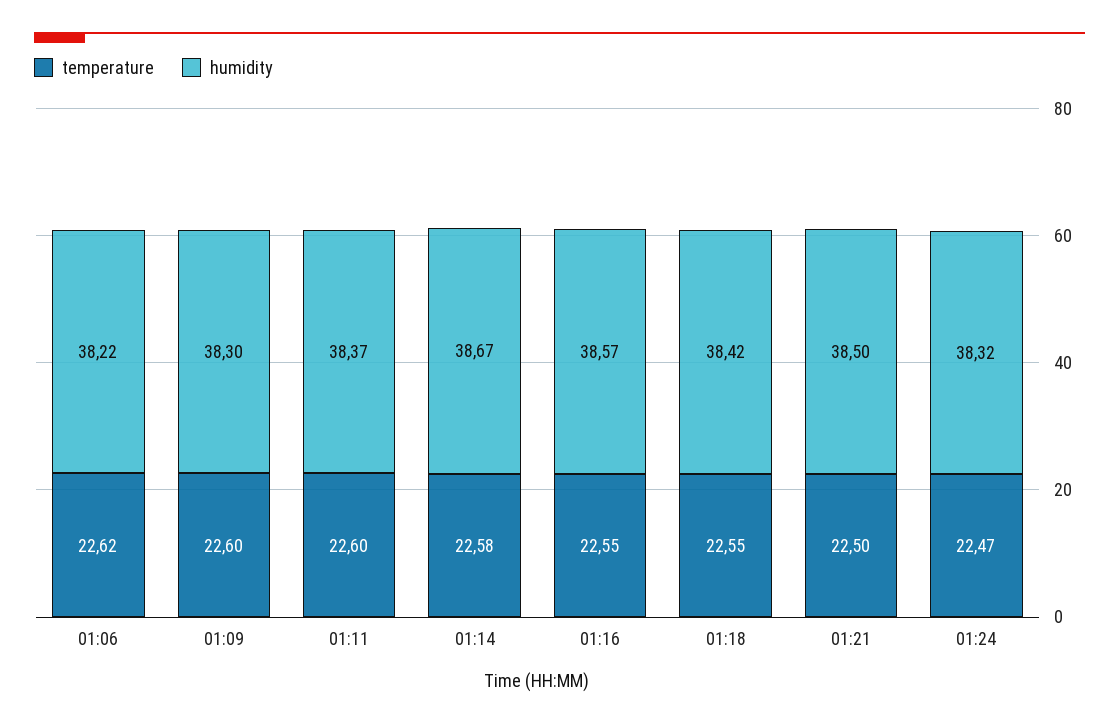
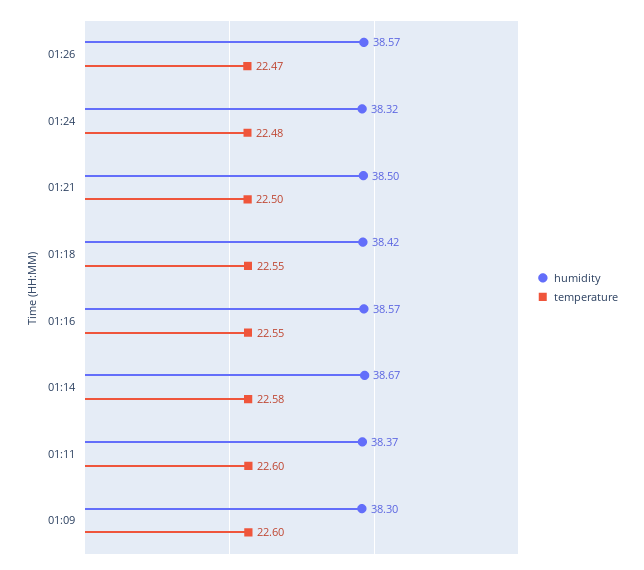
temperature, 01:06: 22.62 -> none
humidity, 01:06: 38.22 -> none
temperature, 01:24: 22.47 -> 22.48
humidity, 01:26: none -> 38.57
temperature, 01:26: none -> 22.47

